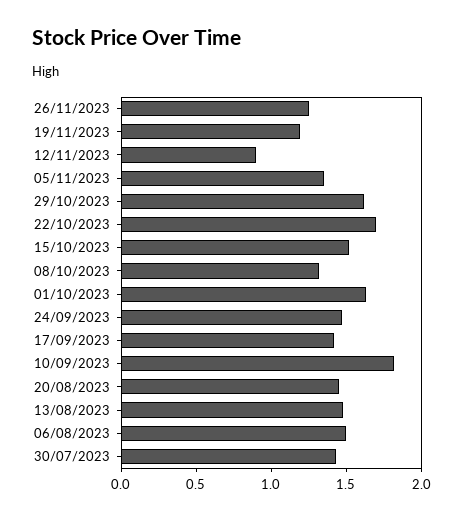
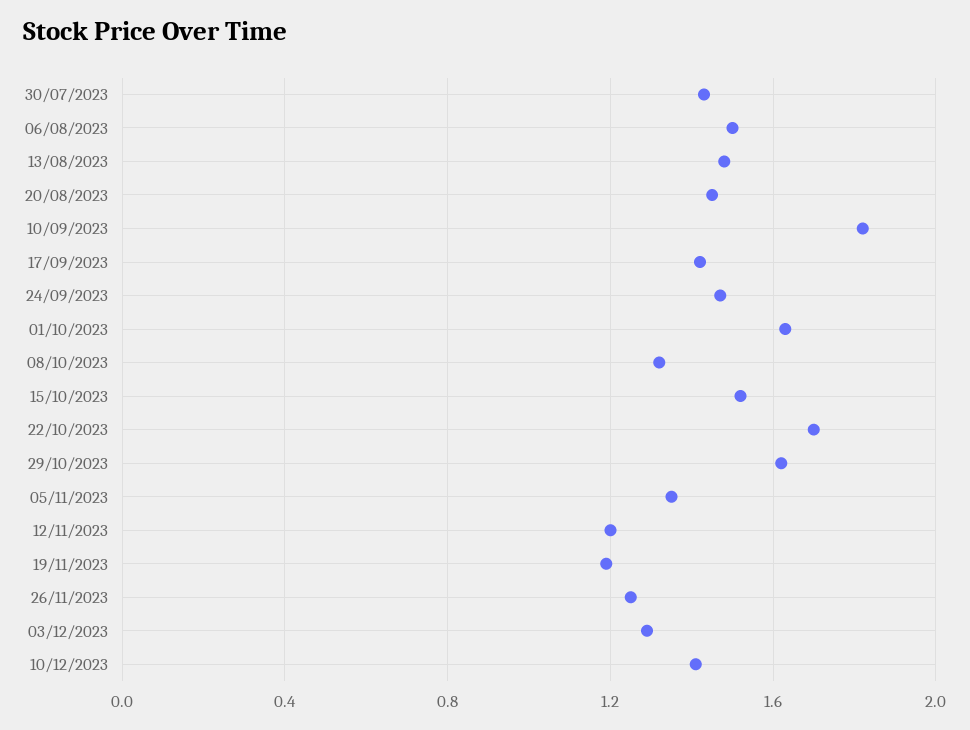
12/11/2023: 0.9 -> 1.2
03/12/2023: none -> 1.3
10/12/2023: none -> 1.4

